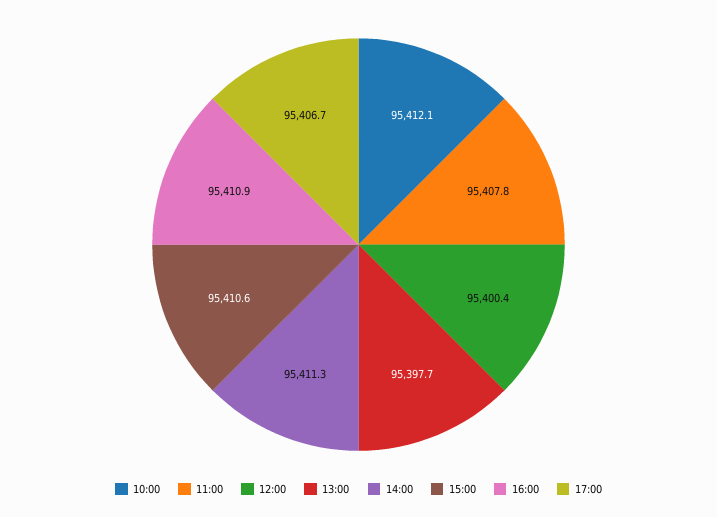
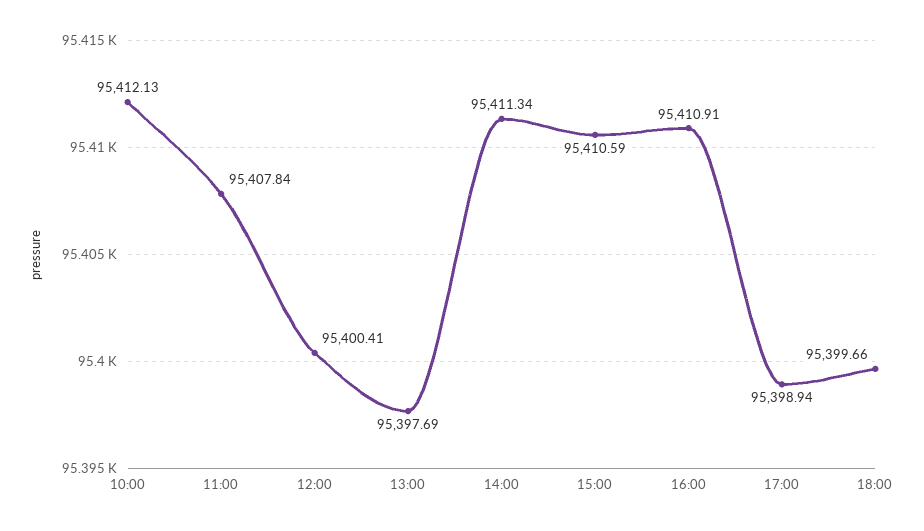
17:00: 95406.7 -> 95398.94
18:00: none -> 95399.66

